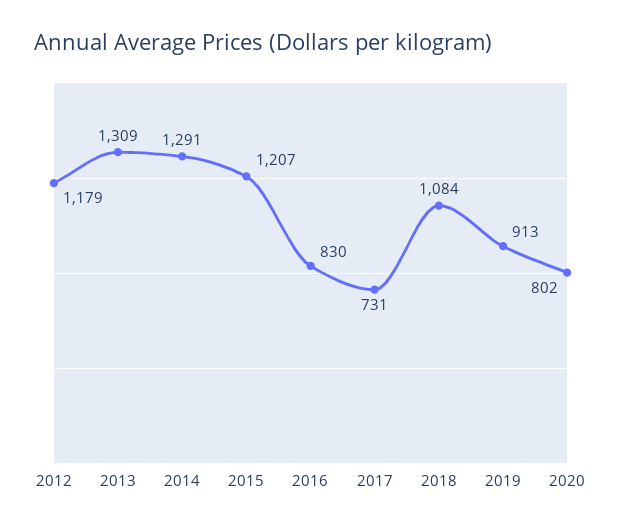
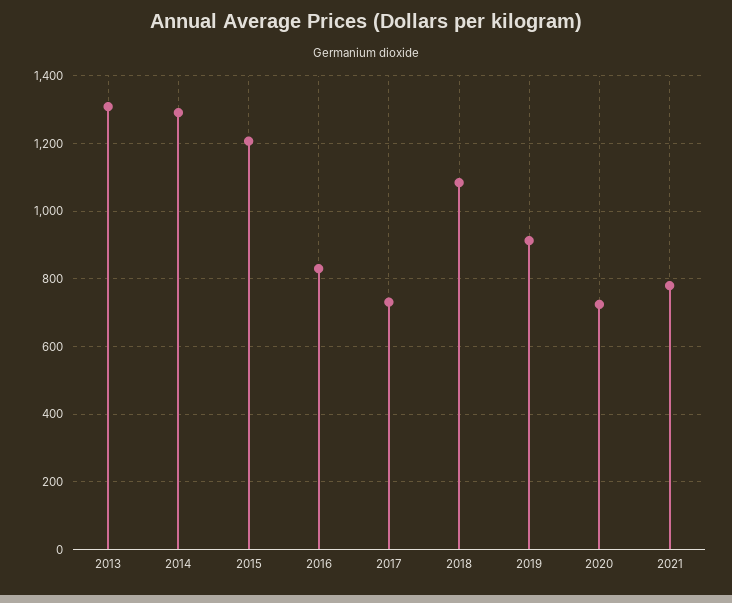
2012: 1179 -> none
2020: 802 -> 720
2021: none -> 780

